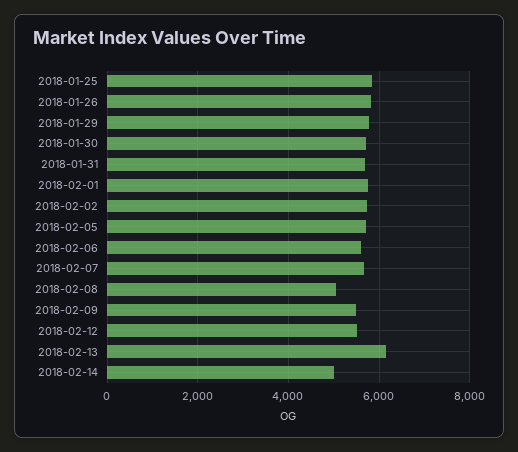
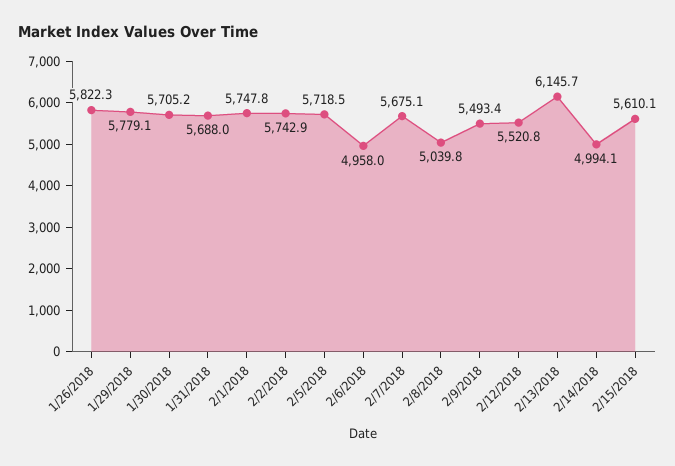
2018-01-25: 5800 -> none
2018-02-06: 5600 -> 4958
2/15/2018: none -> 5610.1

